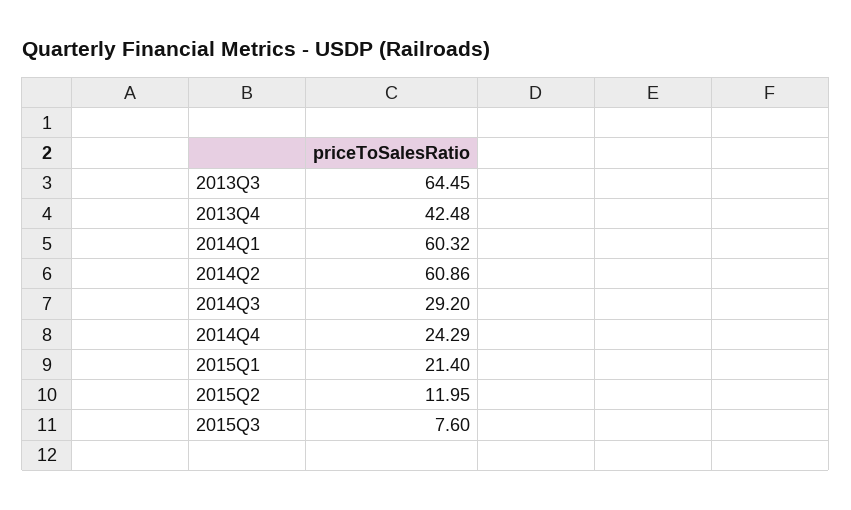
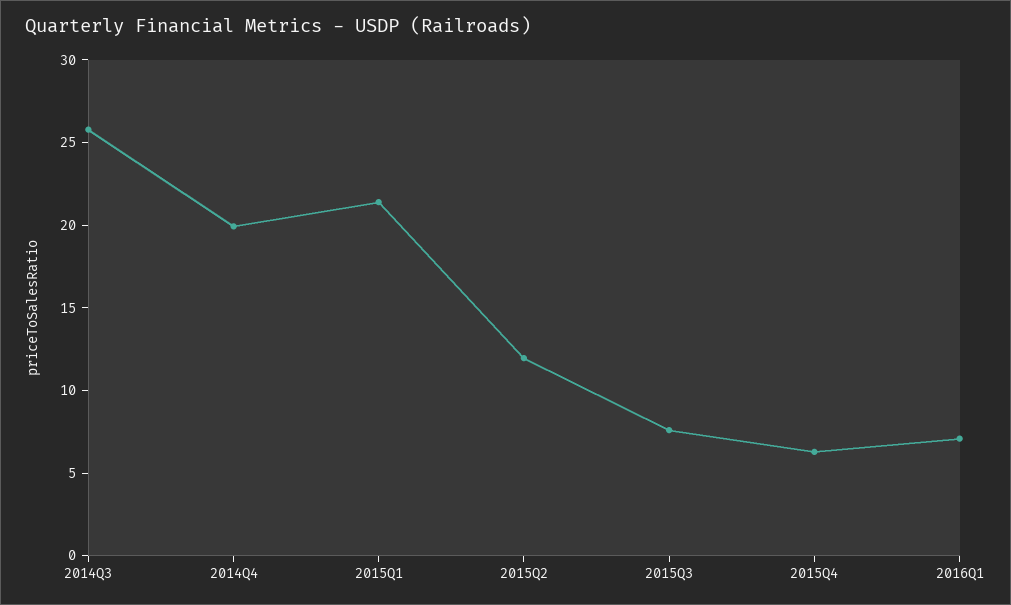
2013Q3: 64.45 -> none
2013Q4: 42.48 -> none
2014Q1: 60.32 -> none
2014Q2: 60.86 -> none
2014Q3: 29.2 -> 26
2014Q4: 24.29 -> 20
2015Q4: none -> 6
2016Q1: none -> 7

